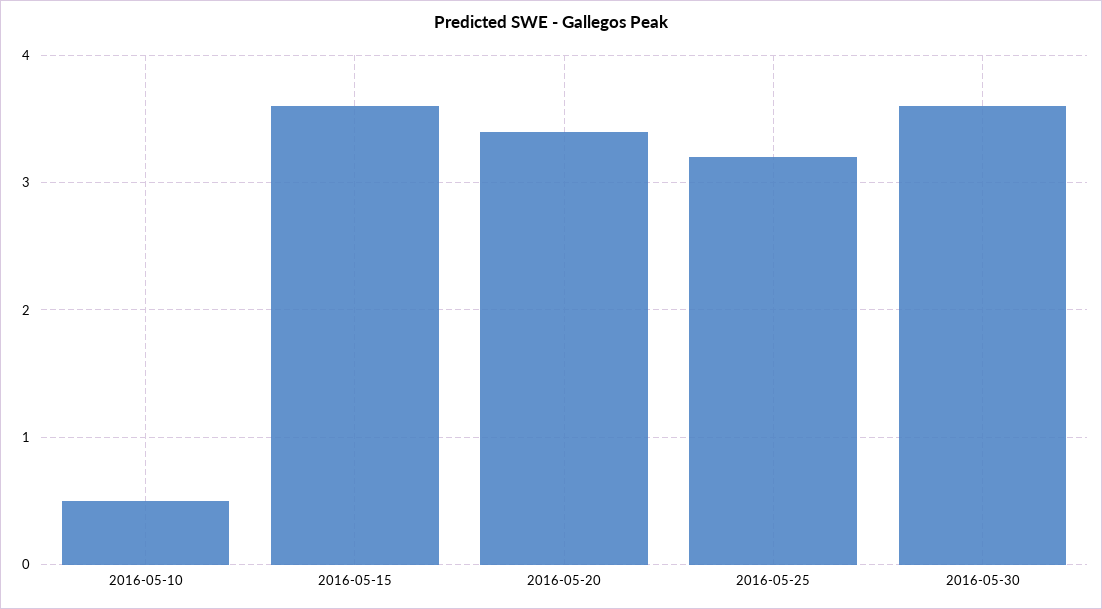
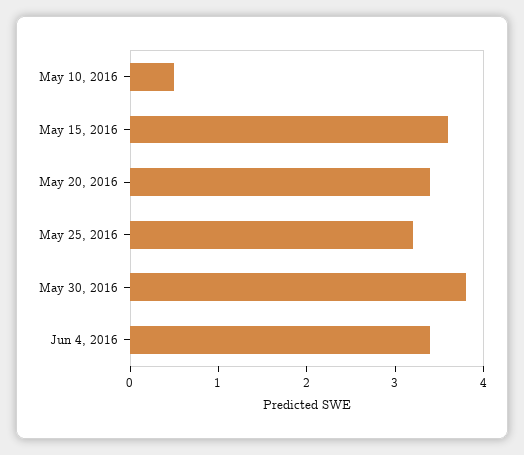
2016-05-30: 3.6 -> 3.8
Jun 4, 2016: none -> 3.4

